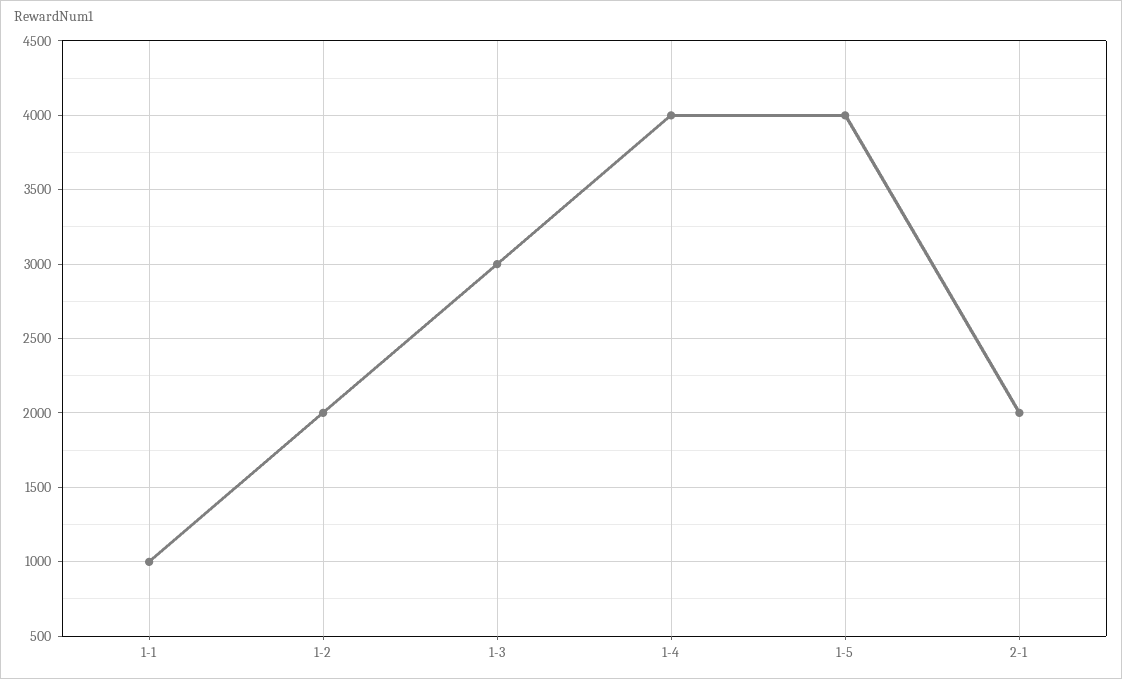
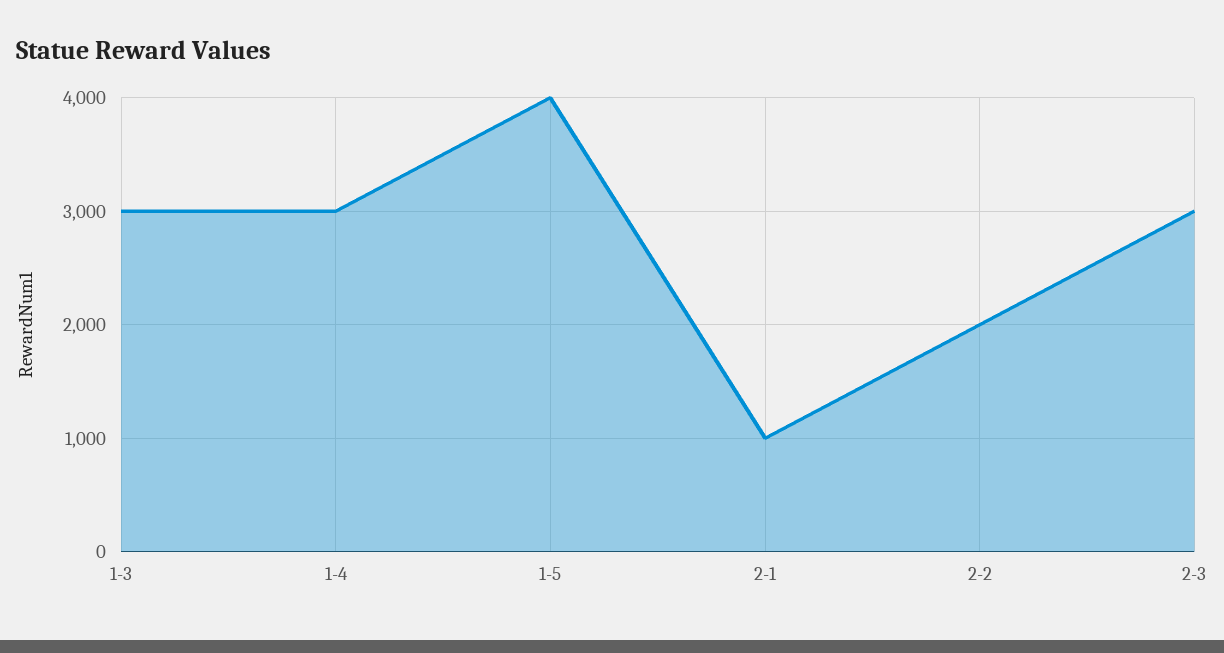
1-1: 1000 -> none
1-2: 2000 -> none
1-4: 4000 -> 3000
2-1: 2000 -> 1000
2-2: none -> 2000
2-3: none -> 3000

